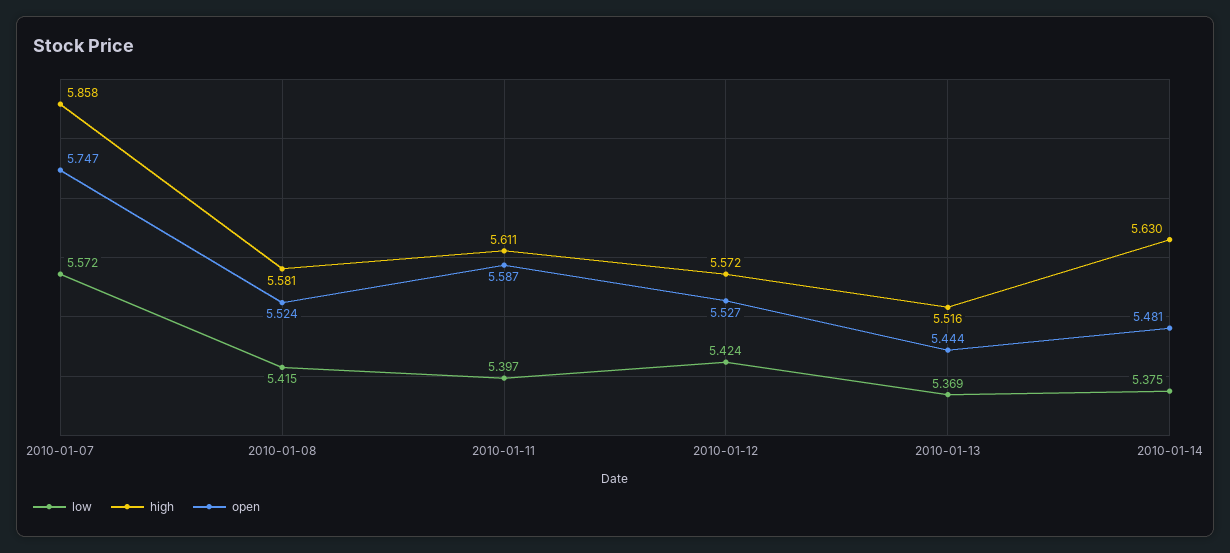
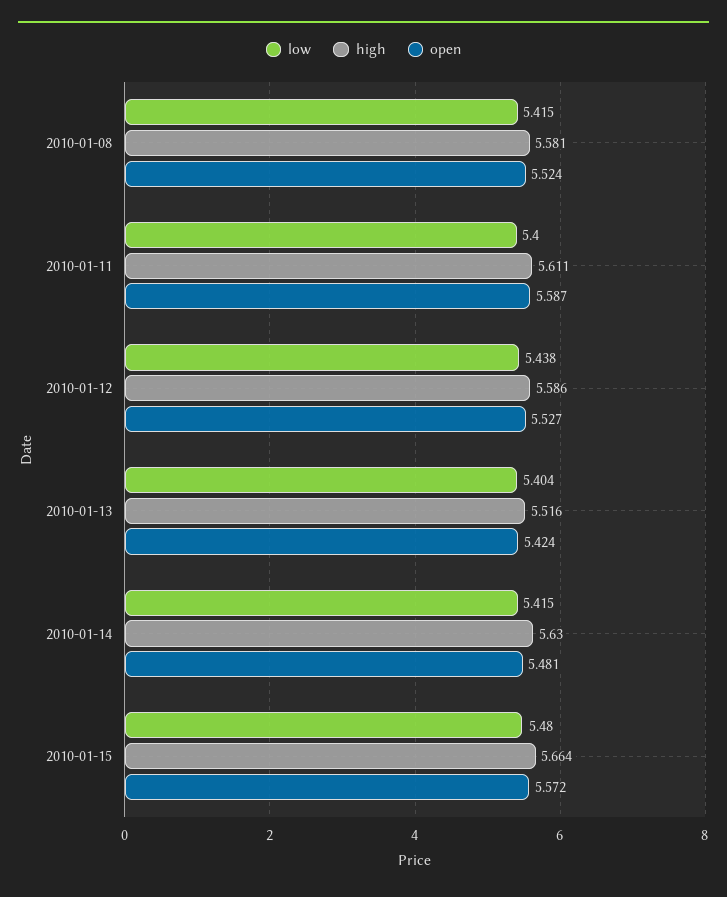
low, 2010-01-07: 5.572 -> none
high, 2010-01-07: 5.858 -> none
open, 2010-01-07: 5.747 -> none
low, 2010-01-11: 5.397 -> 5.4
low, 2010-01-12: 5.424 -> 5.438
high, 2010-01-12: 5.572 -> 5.586
low, 2010-01-13: 5.369 -> 5.404
open, 2010-01-13: 5.444 -> 5.424
low, 2010-01-14: 5.375 -> 5.415
low, 2010-01-15: none -> 5.48
high, 2010-01-15: none -> 5.664
open, 2010-01-15: none -> 5.572

